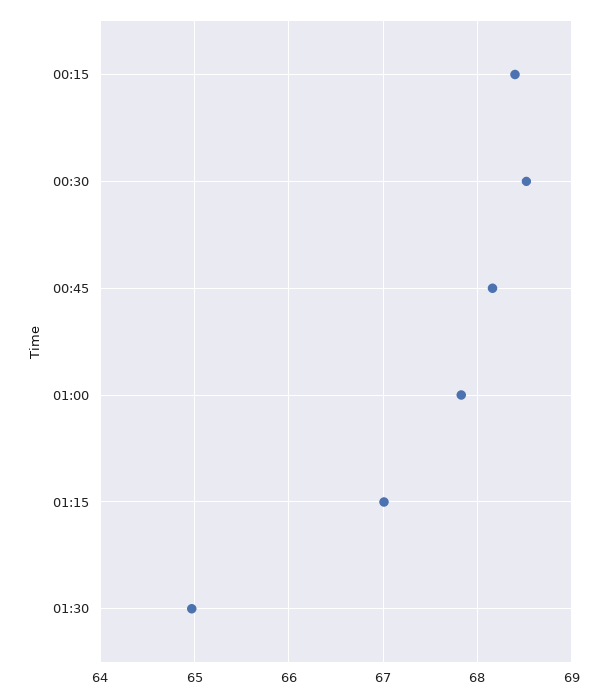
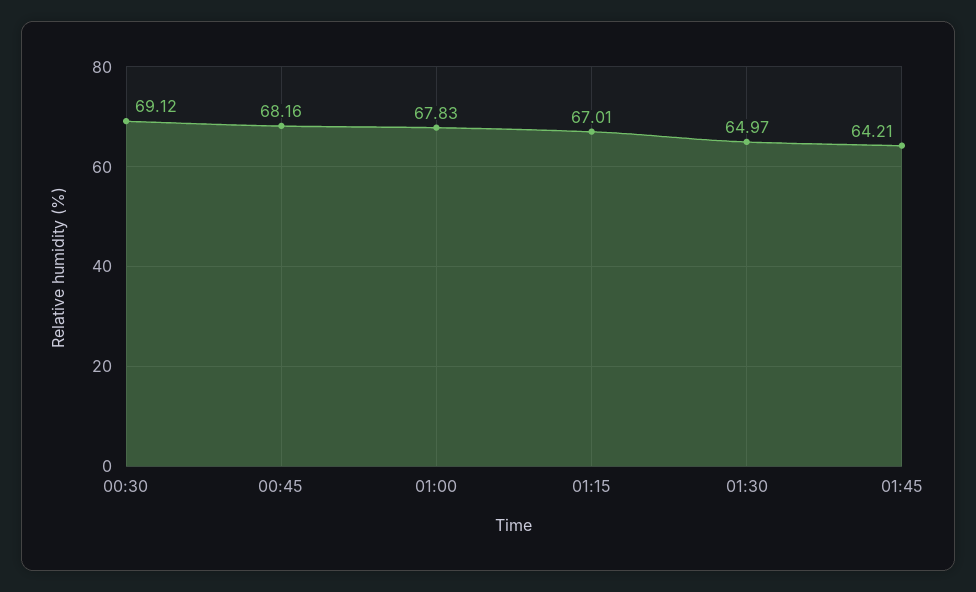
00:15: 68.4 -> none
00:30: 68.5 -> 69.12
01:45: none -> 64.21

